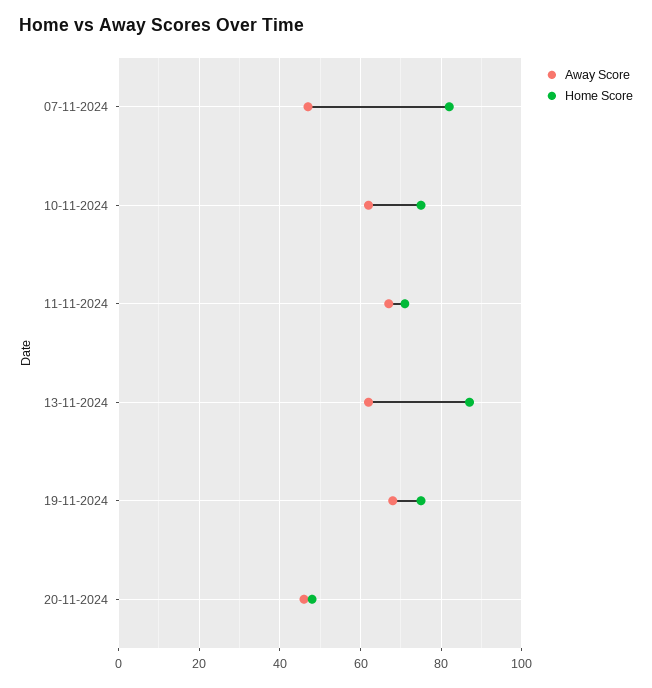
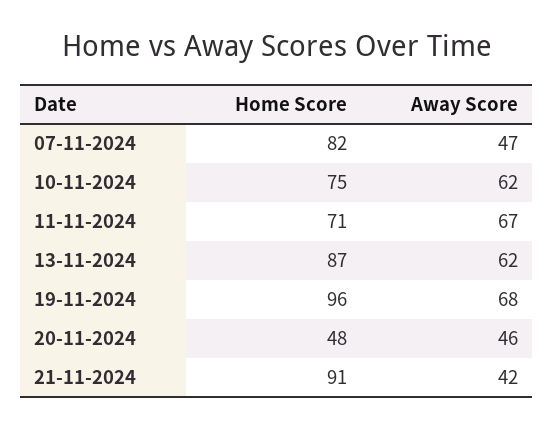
Home Score, 19-11-2024: 75 -> 96
Home Score, 21-11-2024: none -> 91
Away Score, 21-11-2024: none -> 42

